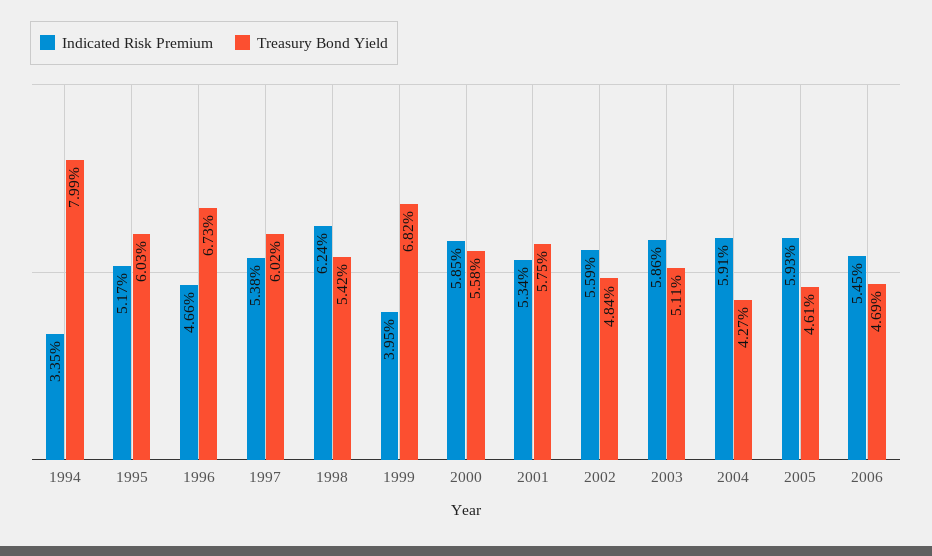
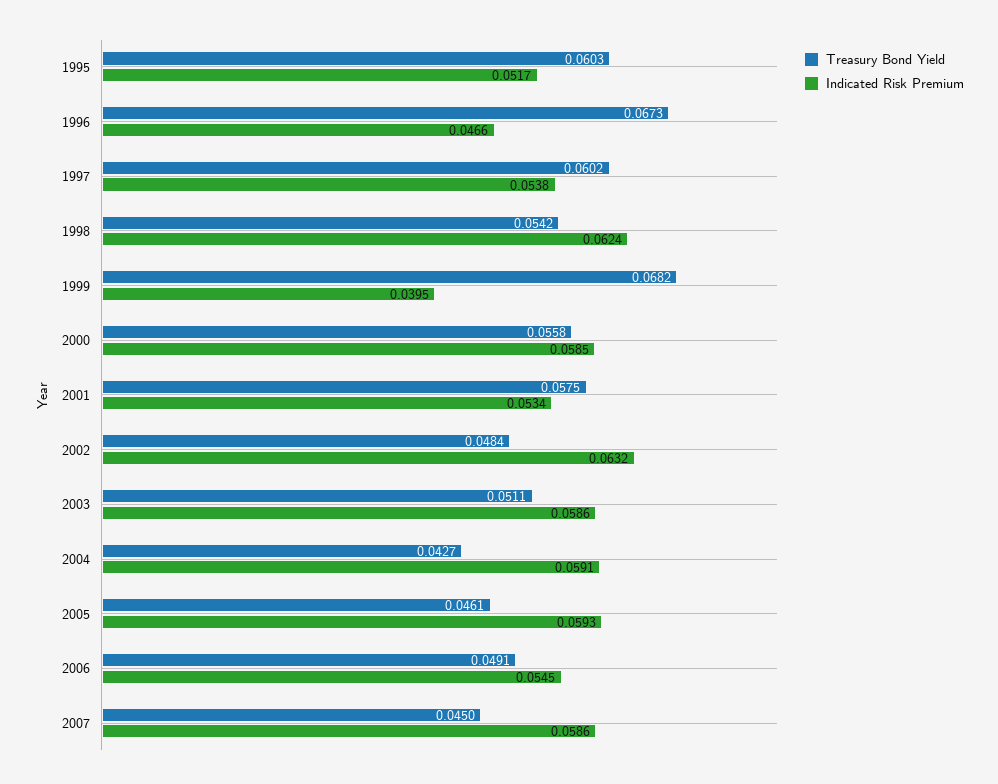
Indicated Risk Premium, 1994: 0.0335 -> none
Treasury Bond Yield, 1994: 0.0799 -> none
Indicated Risk Premium, 2002: 0.0559 -> 0.0632
Treasury Bond Yield, 2006: 0.0469 -> 0.0491
Treasury Bond Yield, 2007: none -> 0.045
Indicated Risk Premium, 2007: none -> 0.0586

